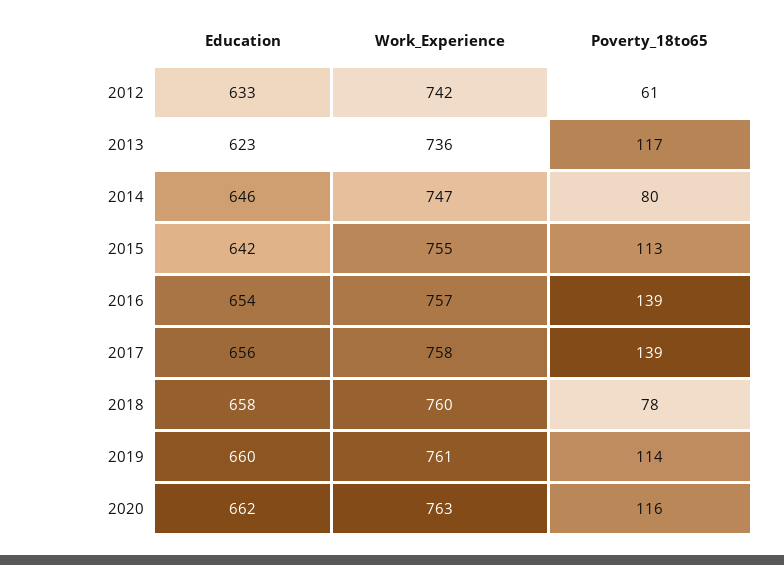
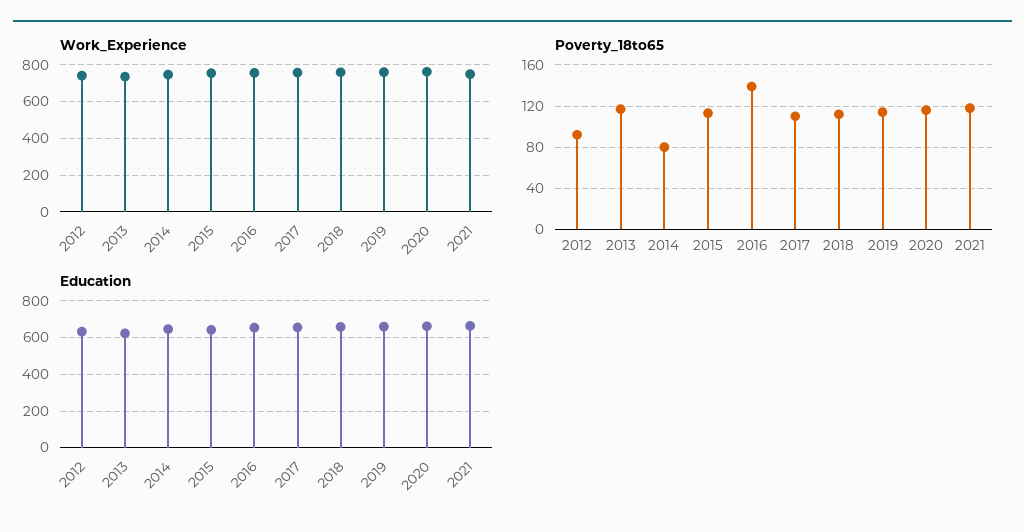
Poverty_18to65, 2012: 61 -> 90
Poverty_18to65, 2017: 139 -> 110
Poverty_18to65, 2018: 78 -> 110
Work_Experience, 2021: none -> 750
Poverty_18to65, 2021: none -> 120
Education, 2021: none -> 650

